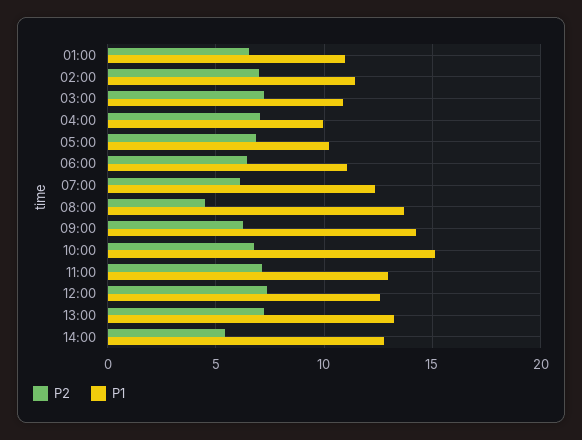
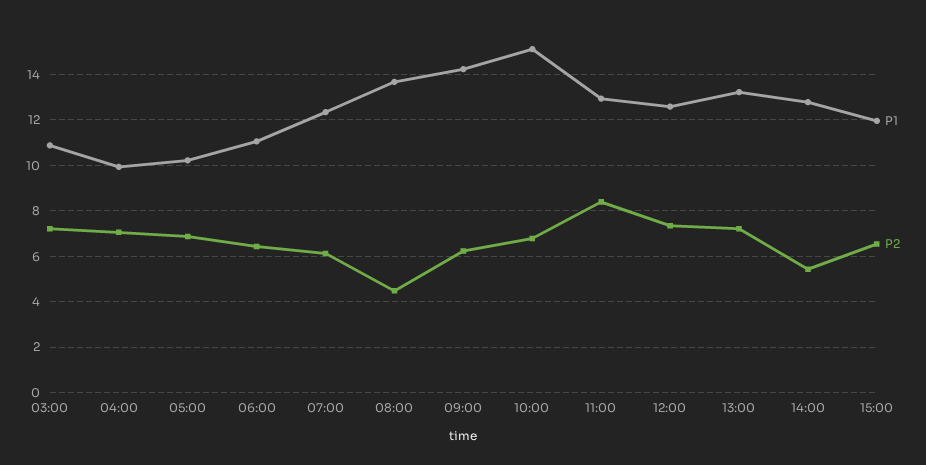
P2, 01:00: 6.5 -> none
P1, 01:00: 11 -> none
P2, 02:00: 7 -> none
P1, 02:00: 11.5 -> none
P2, 11:00: 7 -> 8.5
P1, 15:00: none -> 12
P2, 15:00: none -> 6.5

